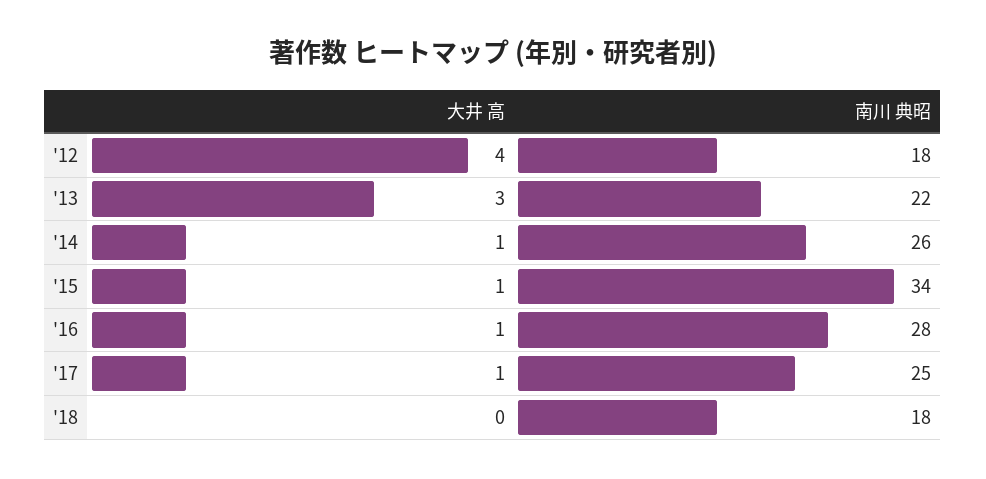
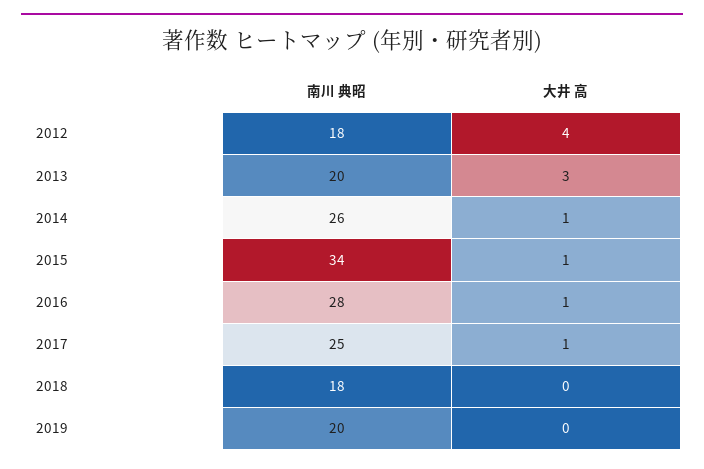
南川 典昭, '13: 22 -> 20
南川 典昭, 2019: none -> 20
大井 高, 2019: none -> 0

